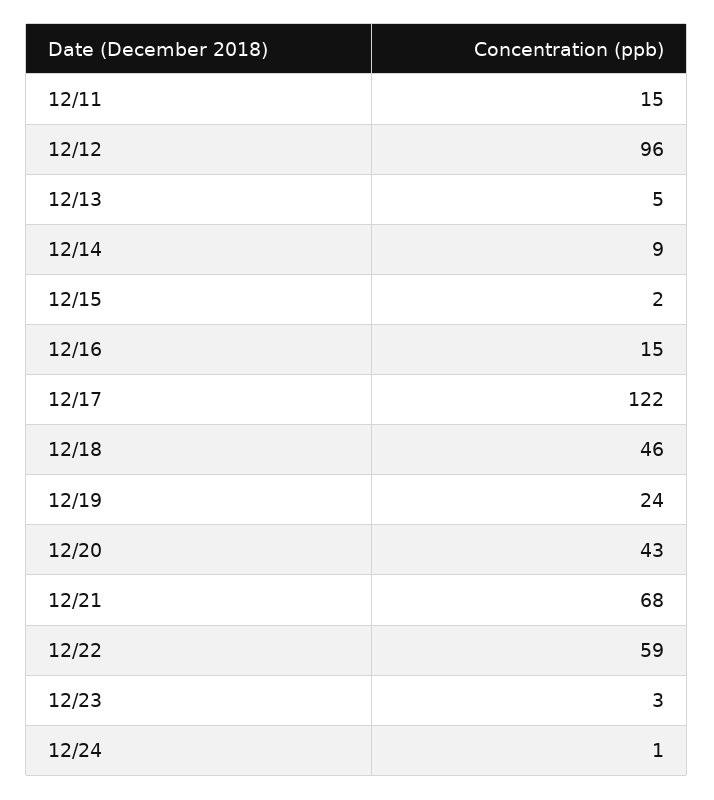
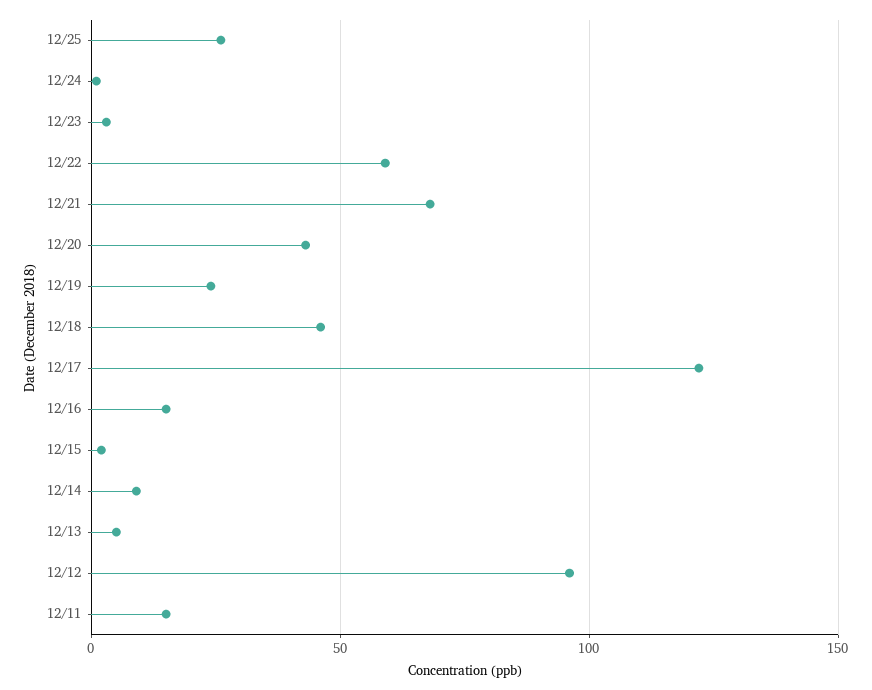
12/25: none -> 25

